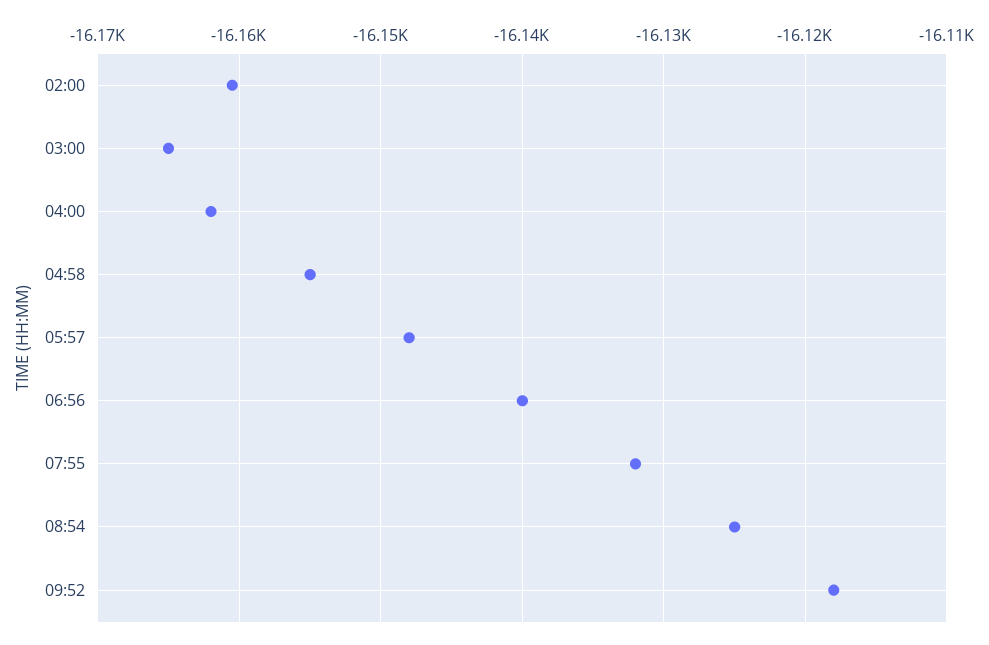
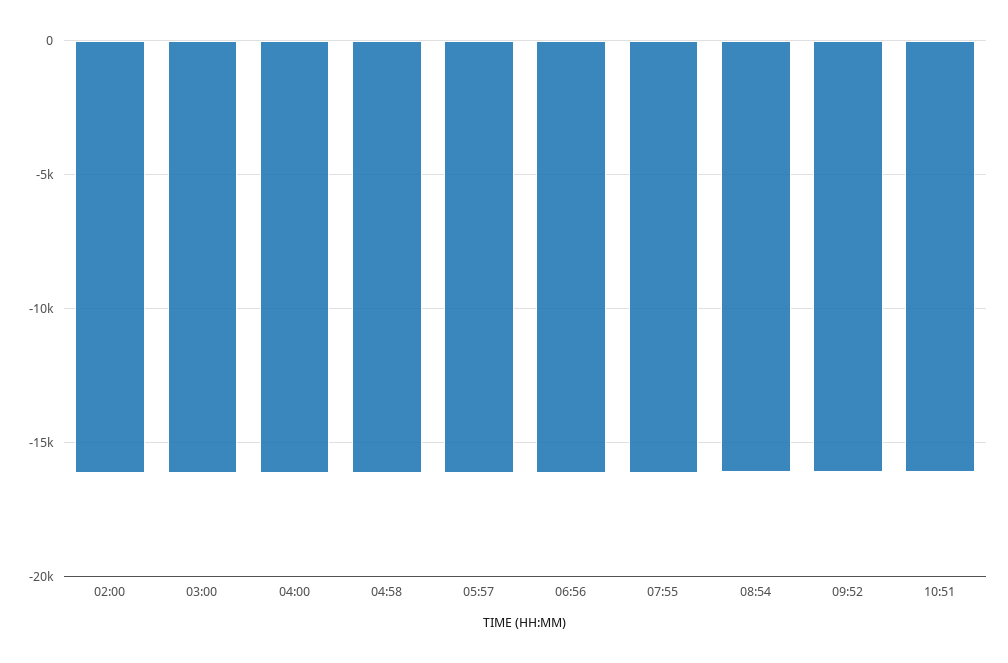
10:51: none -> -16000

